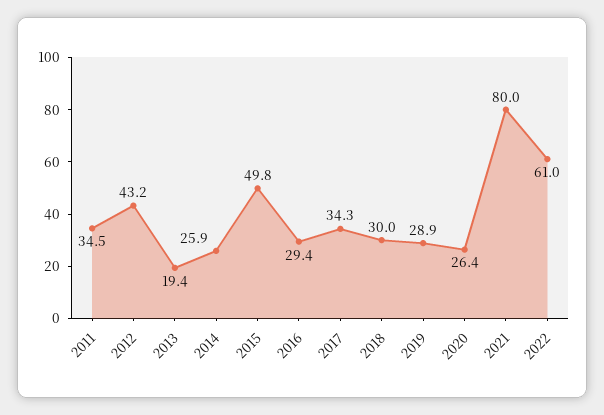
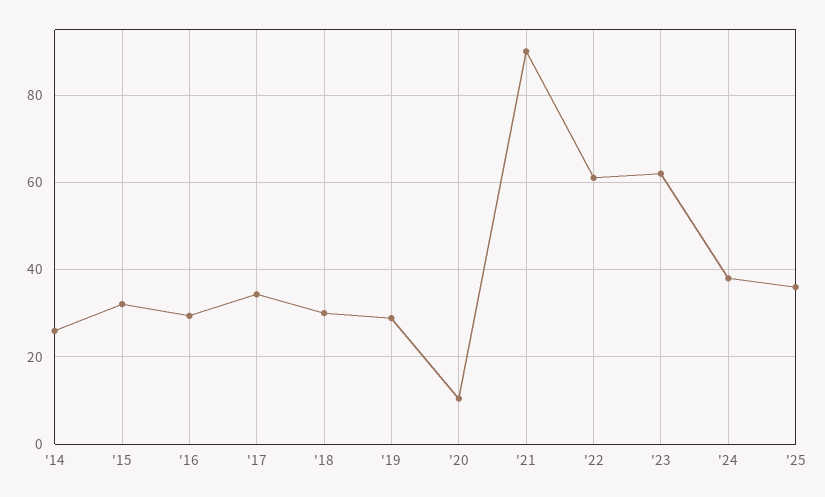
2011: 34.5 -> none
2012: 43.2 -> none
2013: 19.4 -> none
2015: 49.8 -> 32
2020: 26.4 -> 10
2021: 80 -> 90
'23: none -> 62
'24: none -> 38
'25: none -> 36

